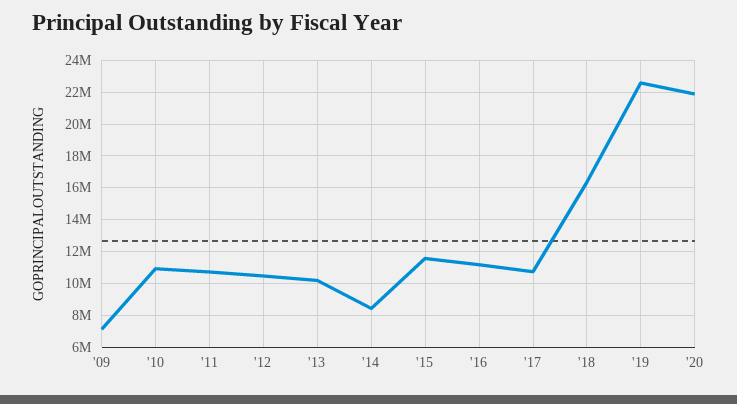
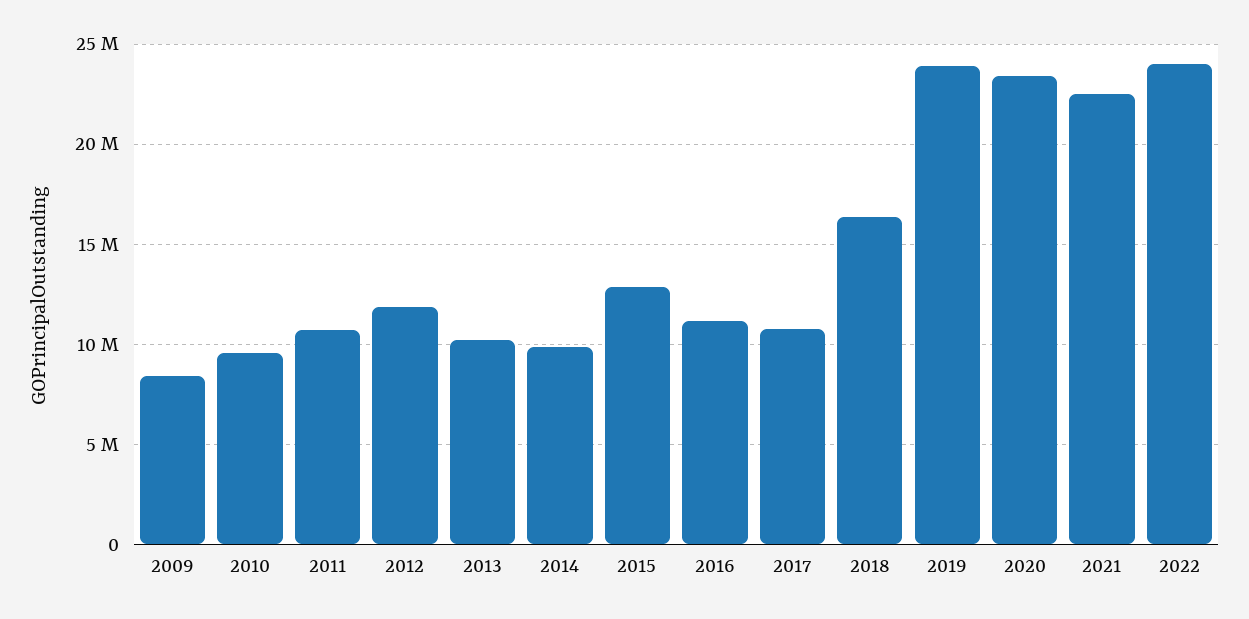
'09: 7000000 -> 8500000
'10: 11000000 -> 9500000
'12: 10500000 -> 12000000
'14: 8500000 -> 10000000
'15: 11500000 -> 13000000
'19: 22500000 -> 24000000
'20: 22000000 -> 23500000
2021: none -> 22500000
2022: none -> 24000000

